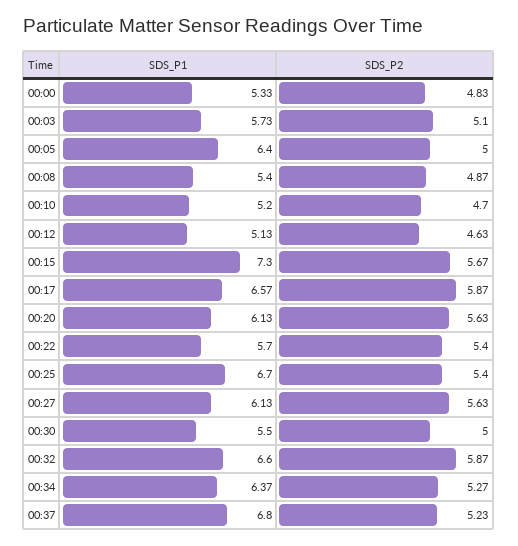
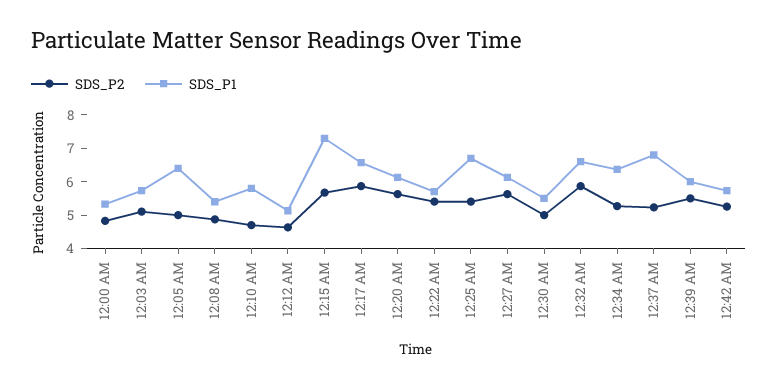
SDS_P1, 00:10: 5.2 -> 5.75
SDS_P2, 12:39 AM: none -> 5.5
SDS_P1, 12:39 AM: none -> 6
SDS_P2, 12:42 AM: none -> 5.25
SDS_P1, 12:42 AM: none -> 5.75

